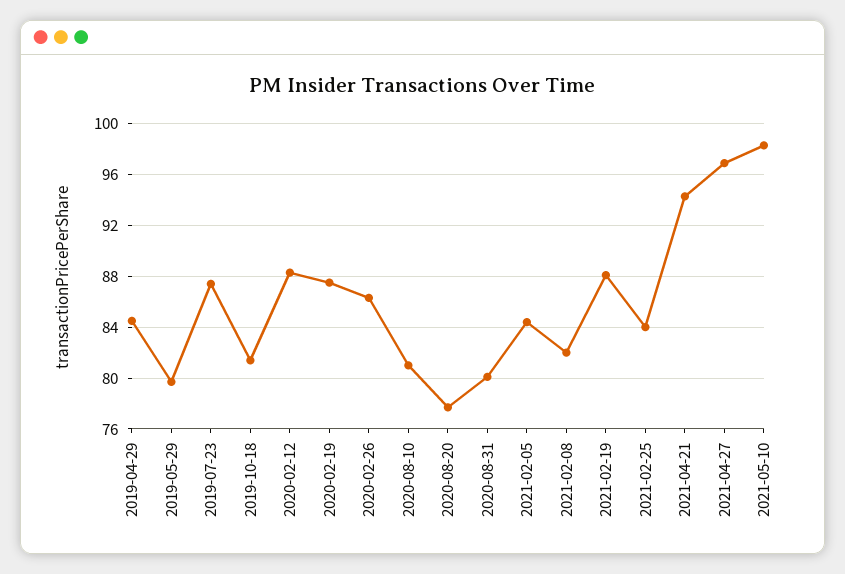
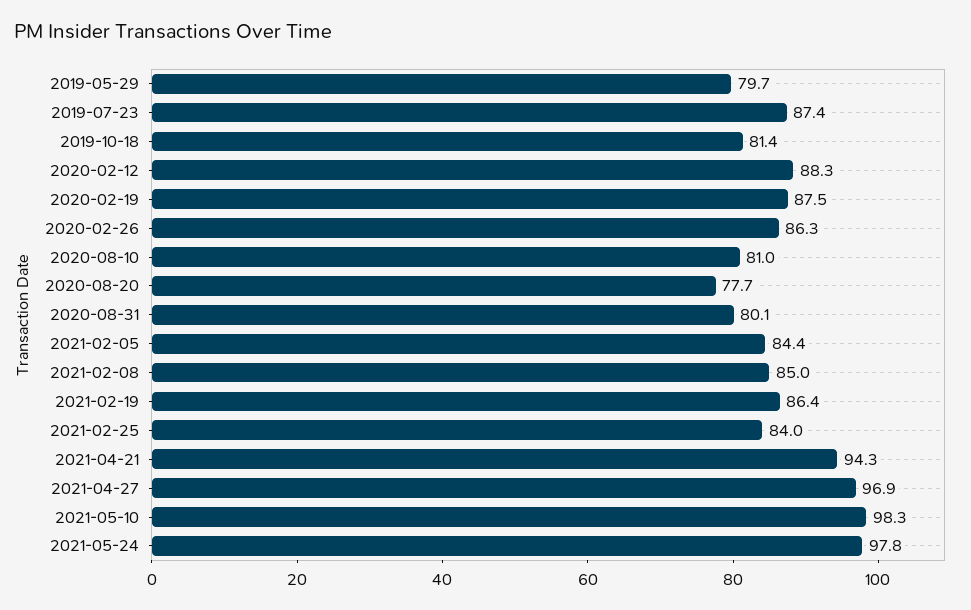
2019-04-29: 84.5 -> none
2021-02-08: 82 -> 85
2021-02-19: 88 -> 86.4
2021-05-24: none -> 97.8

